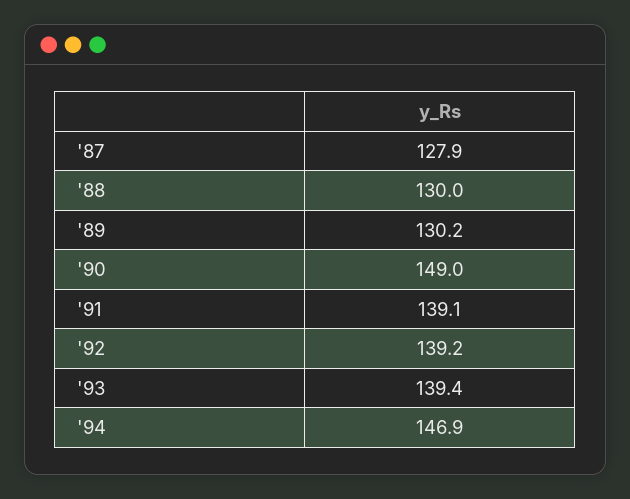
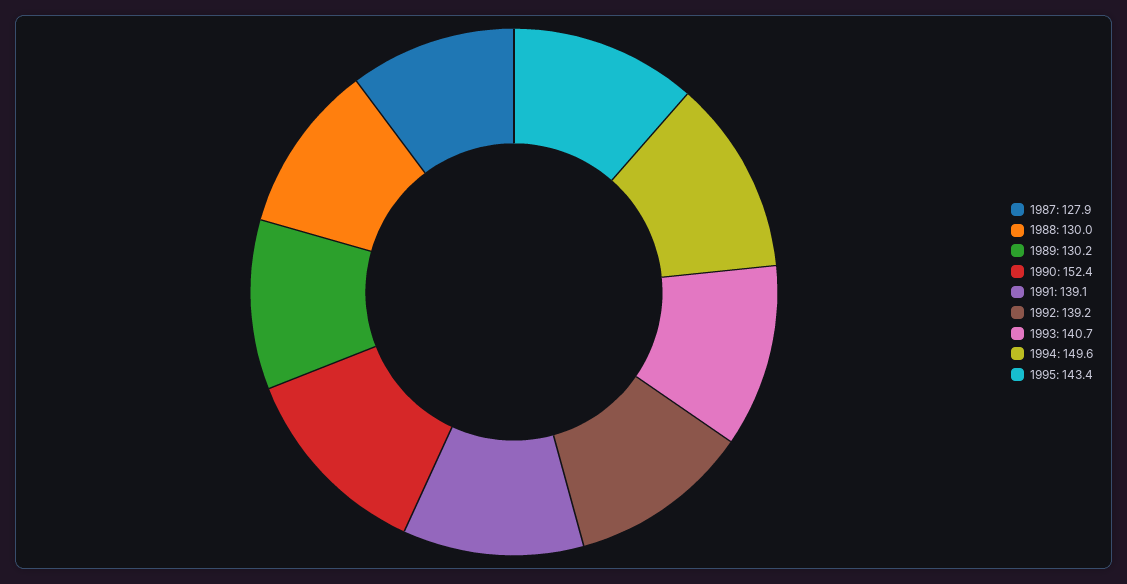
'90: 149 -> 152.4
'93: 139.4 -> 140.7
'94: 146.9 -> 149.6
1995: none -> 143.4

